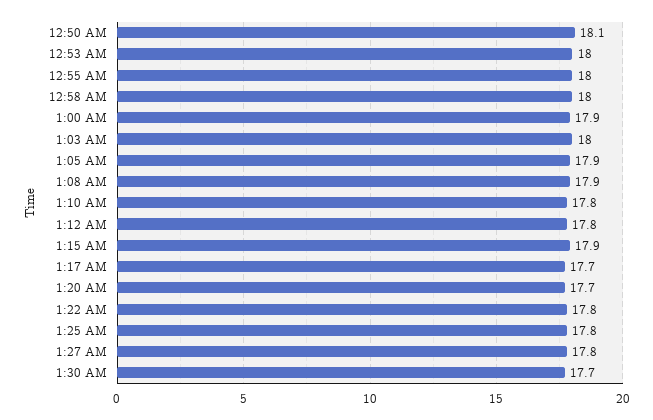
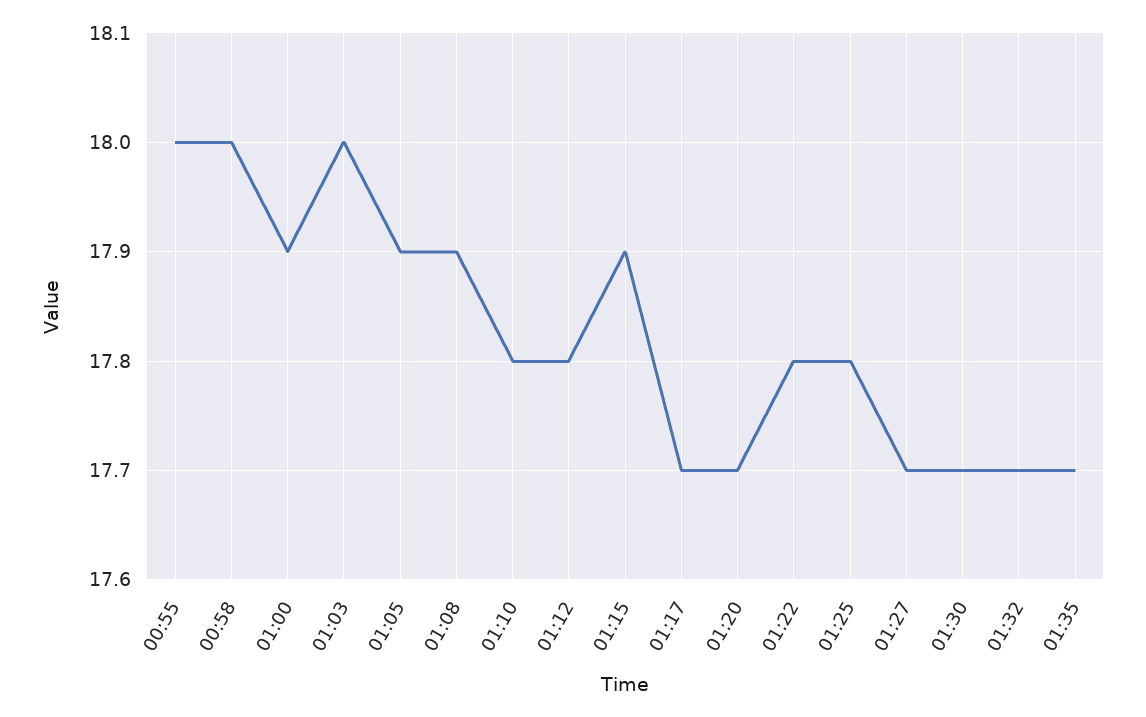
12:50 AM: 18.1 -> none
12:53 AM: 18 -> none
1:27 AM: 17.8 -> 17.7
01:32: none -> 17.7
01:35: none -> 17.7

